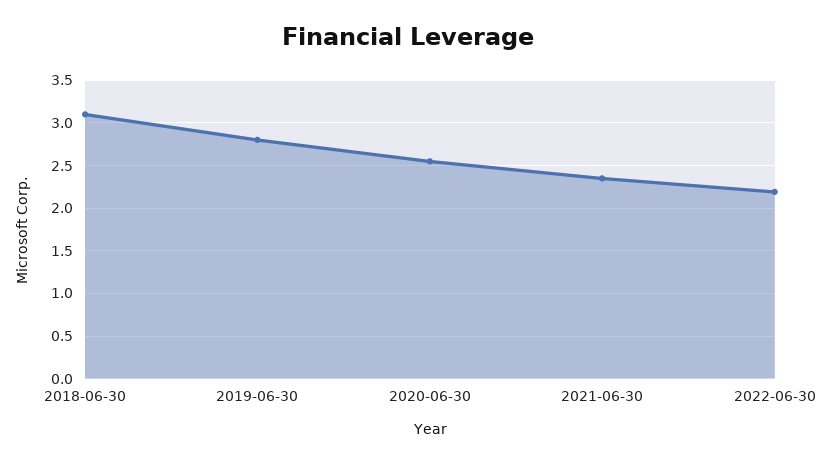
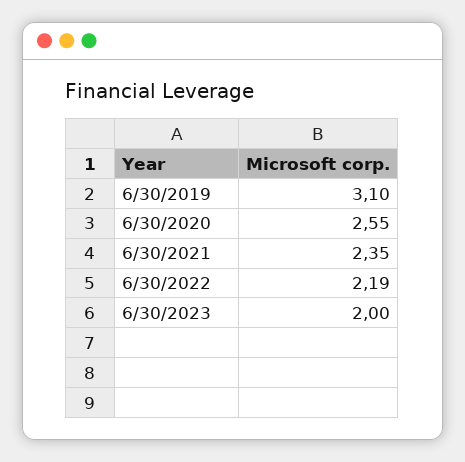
2018-06-30: 3.1 -> none
2019-06-30: 2.8 -> 3.1
6/30/2023: none -> 2

